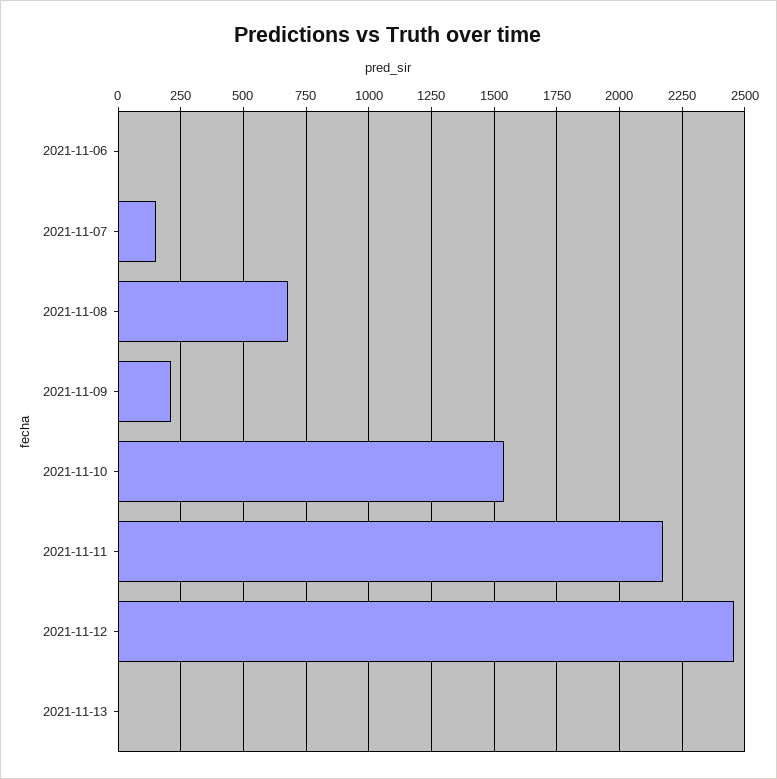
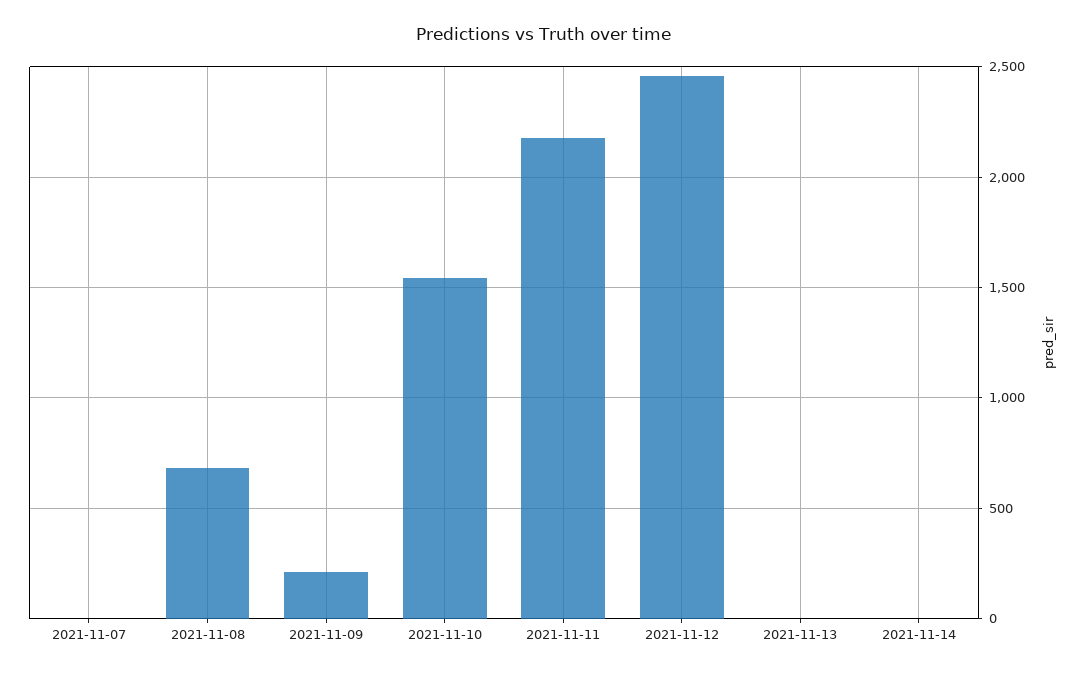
2021-11-06: 0 -> none
2021-11-07: 150 -> 0
2021-11-14: none -> 0

